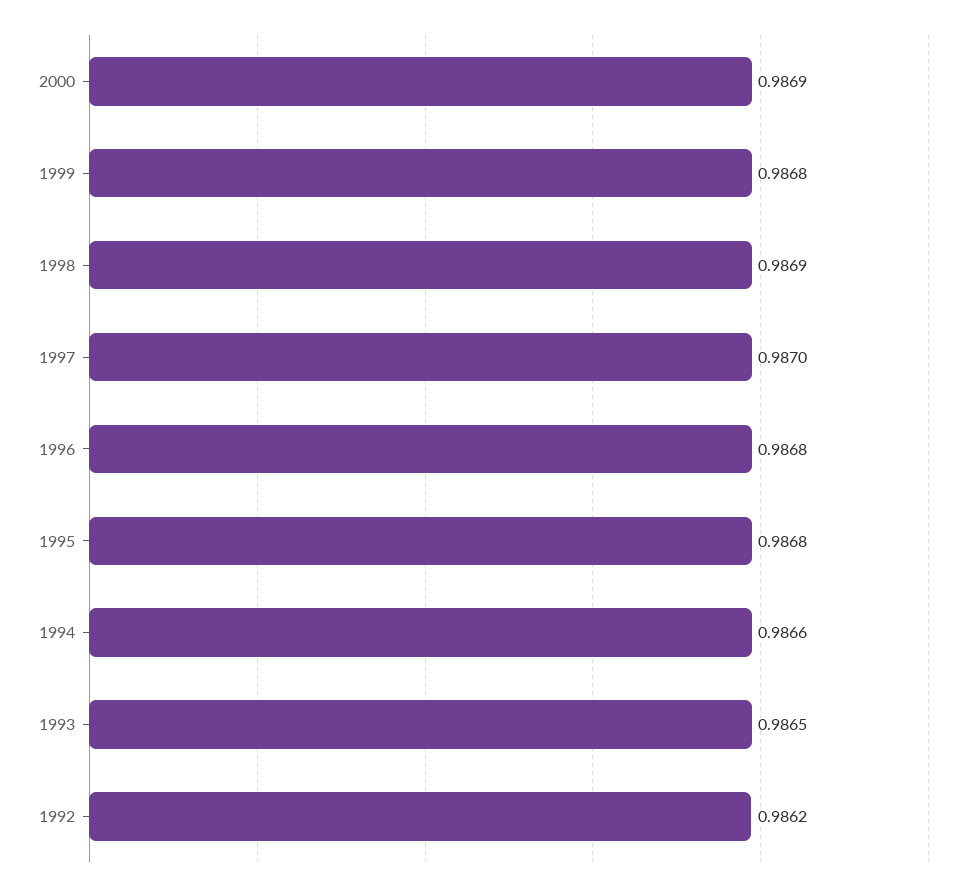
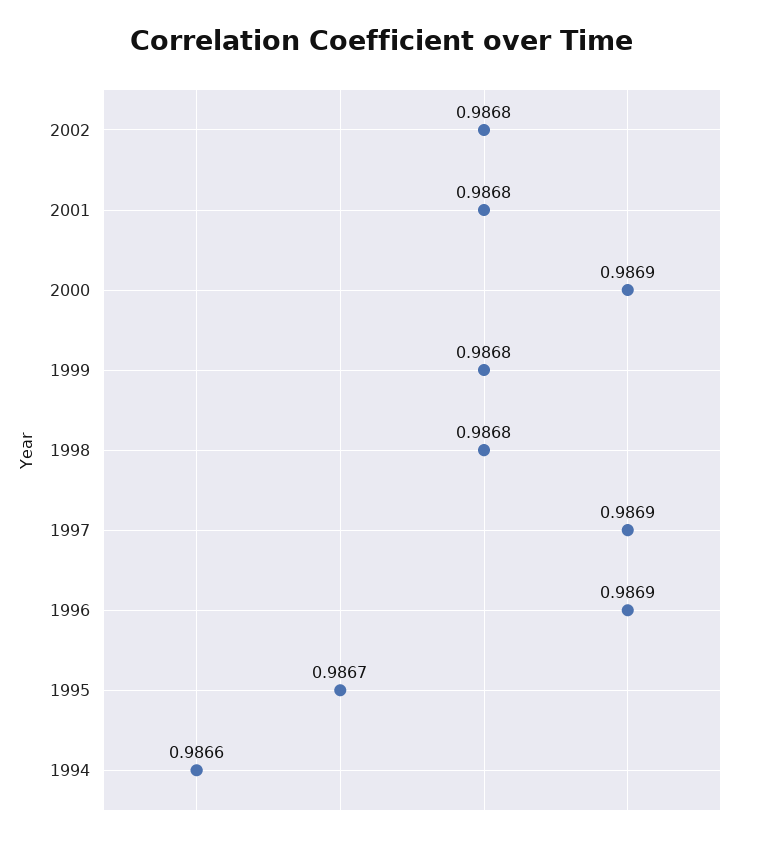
1998: 0.9869 -> 0.9868
1997: 0.987 -> 0.9869
1996: 0.9868 -> 0.9869
1995: 0.9868 -> 0.9867
1993: 0.9865 -> none
1992: 0.9862 -> none
2002: none -> 0.9868
2001: none -> 0.9868

